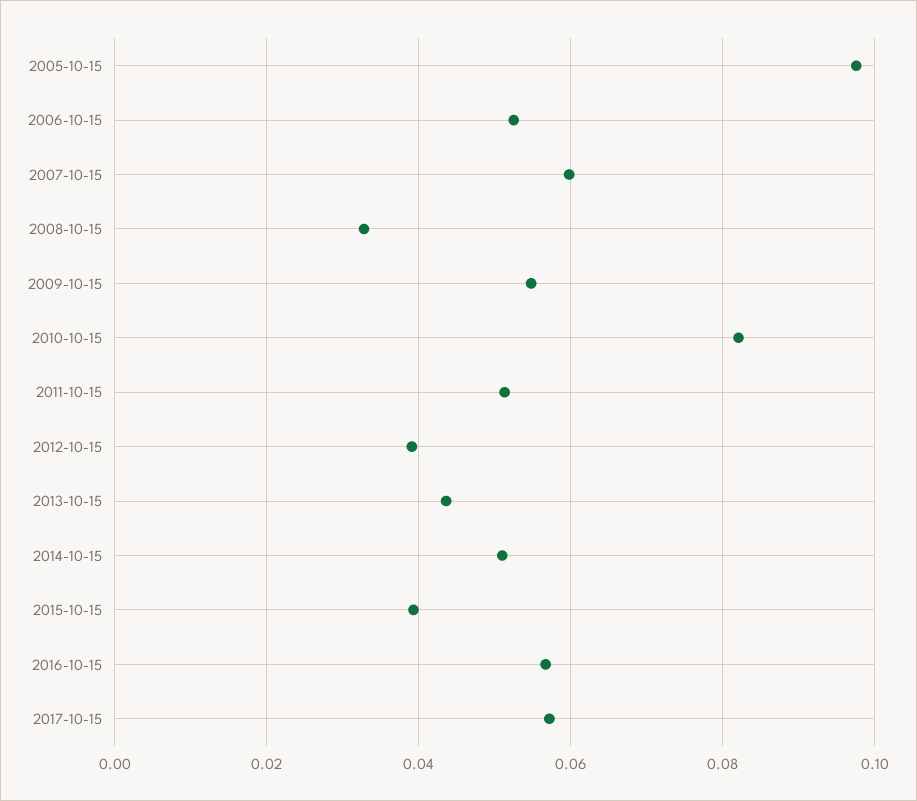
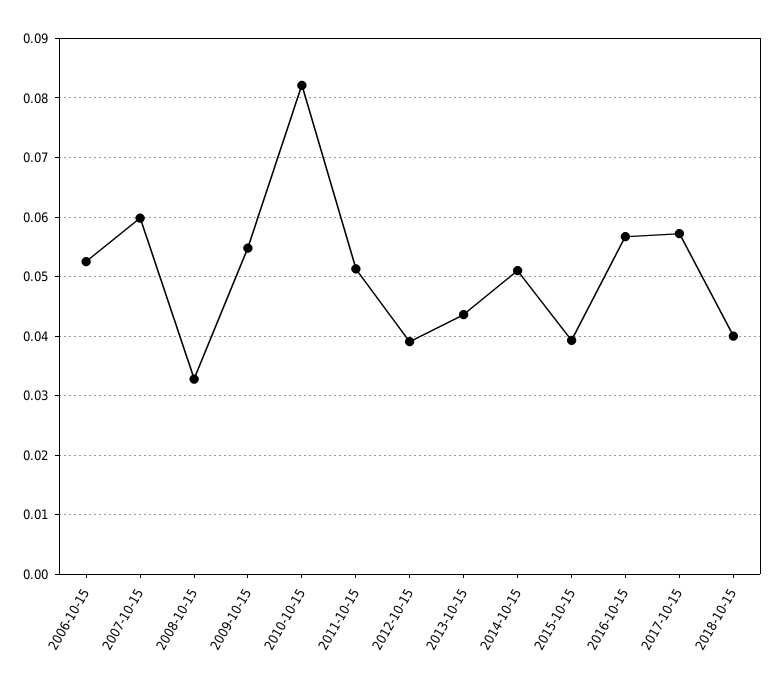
2005-10-15: 0.098 -> none
2018-10-15: none -> 0.04

